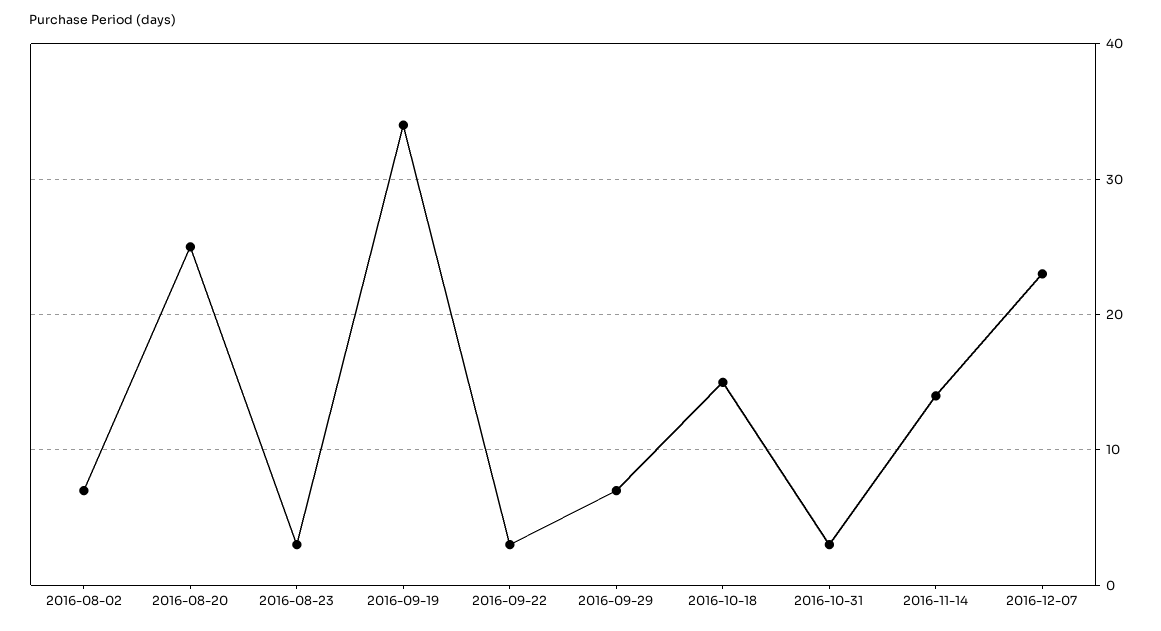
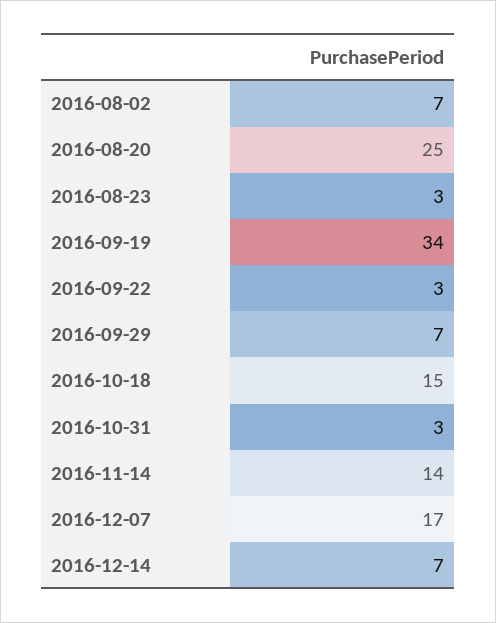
2016-12-07: 23 -> 17
2016-12-14: none -> 7

